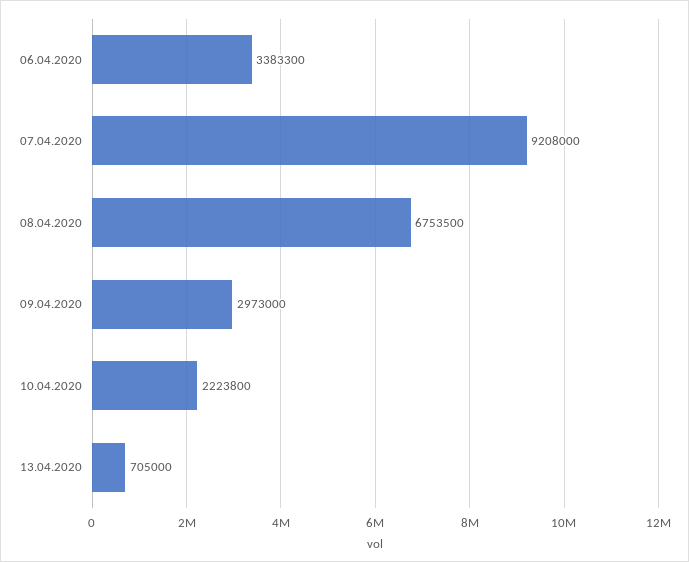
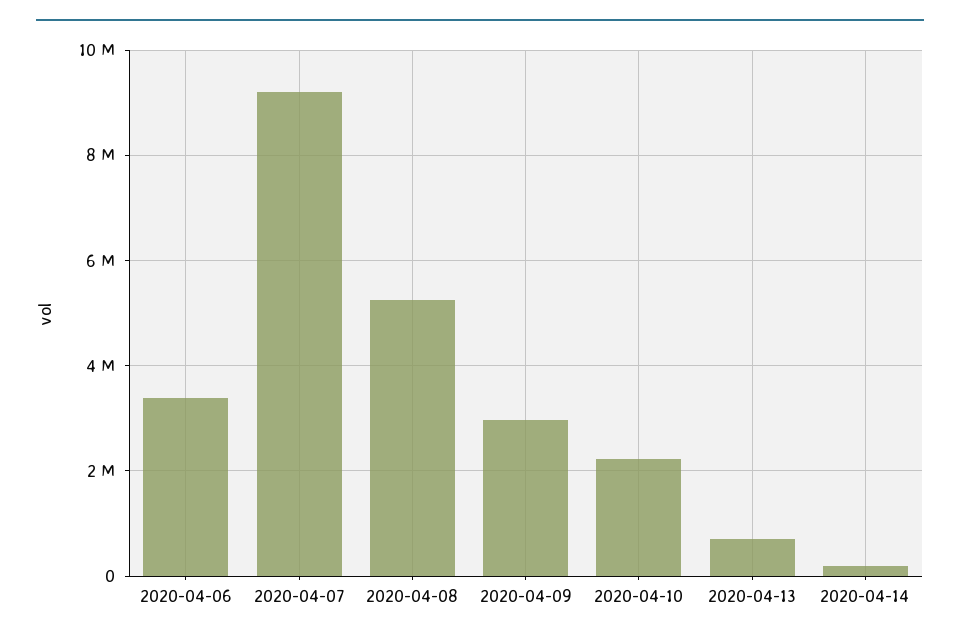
08.04.2020: 6753500 -> 5200000
2020-04-14: none -> 200000

